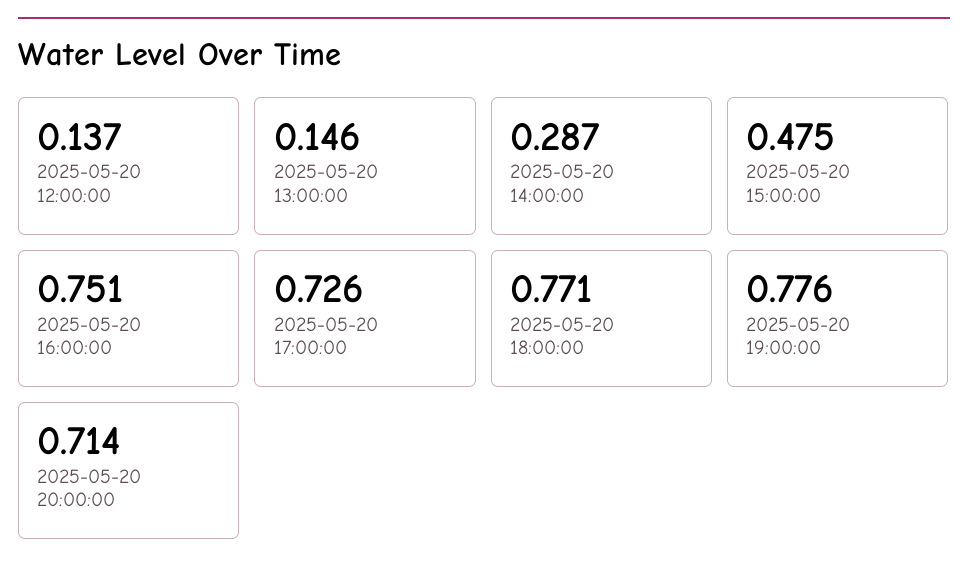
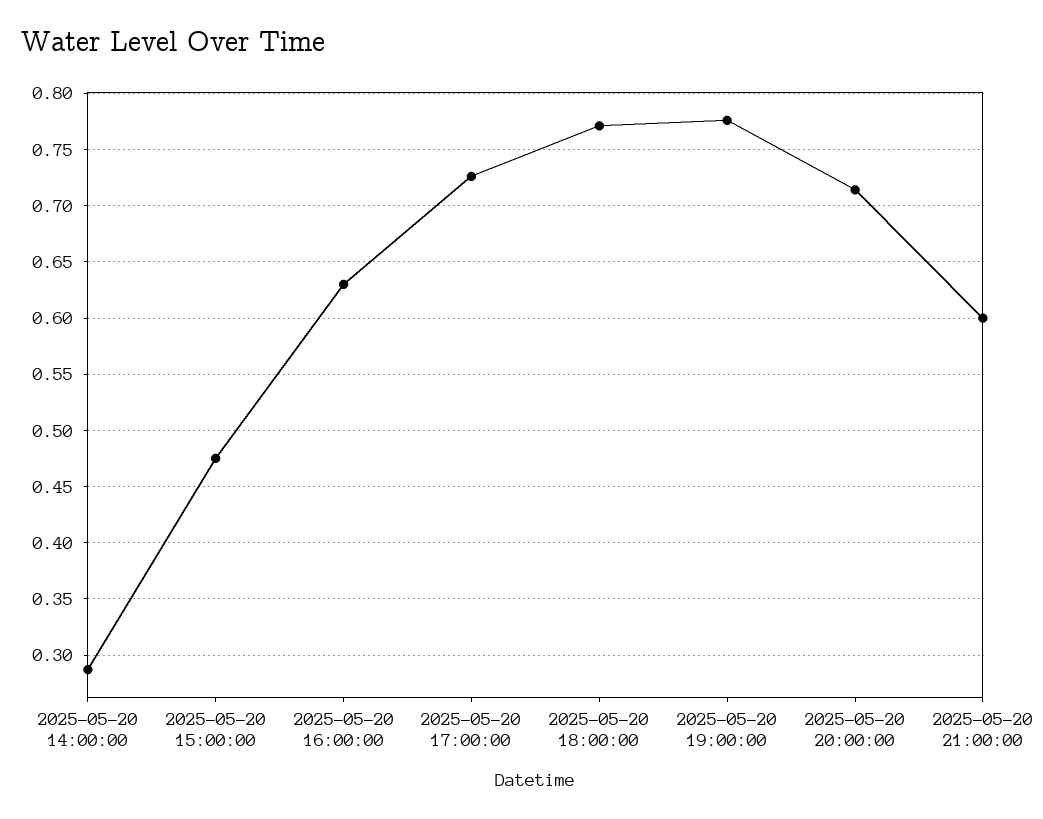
2025-05-20 12:00:00: 0.137 -> none
2025-05-20 13:00:00: 0.146 -> none
2025-05-20 16:00:00: 0.751 -> 0.63
2025-05-20 21:00:00: none -> 0.6

